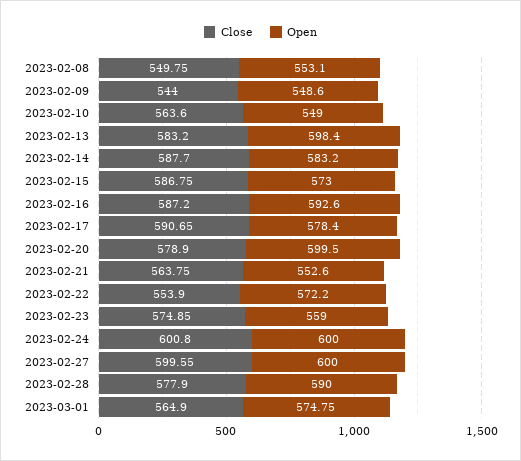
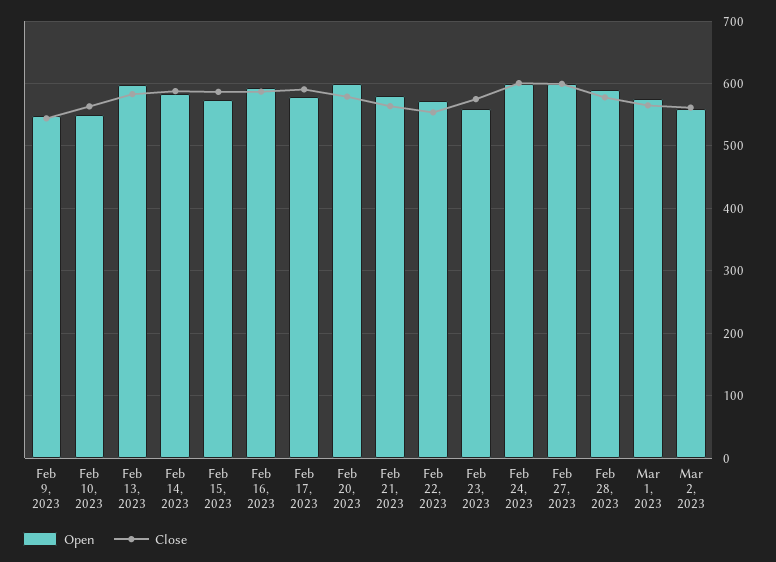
Close, 2023-02-08: 549.75 -> none
Open, 2023-02-08: 553.1 -> none
Open, 2023-02-21: 552.6 -> 580
Open, Mar 2, 2023: none -> 560
Close, Mar 2, 2023: none -> 560

